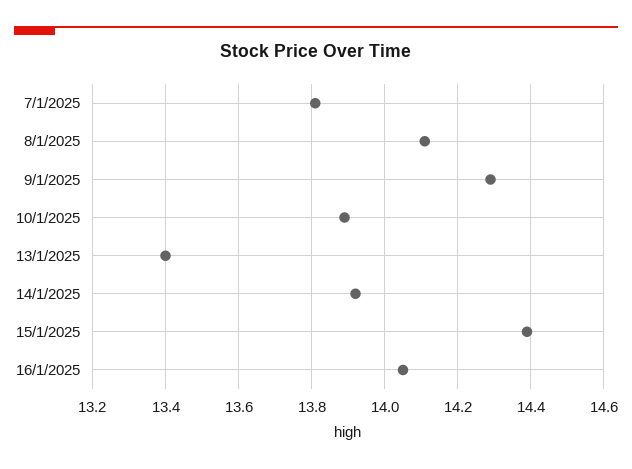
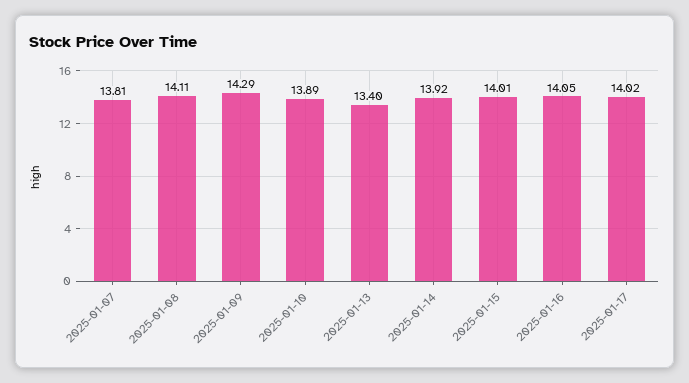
15/1/2025: 14.4 -> 14.01
2025-01-17: none -> 14.02

